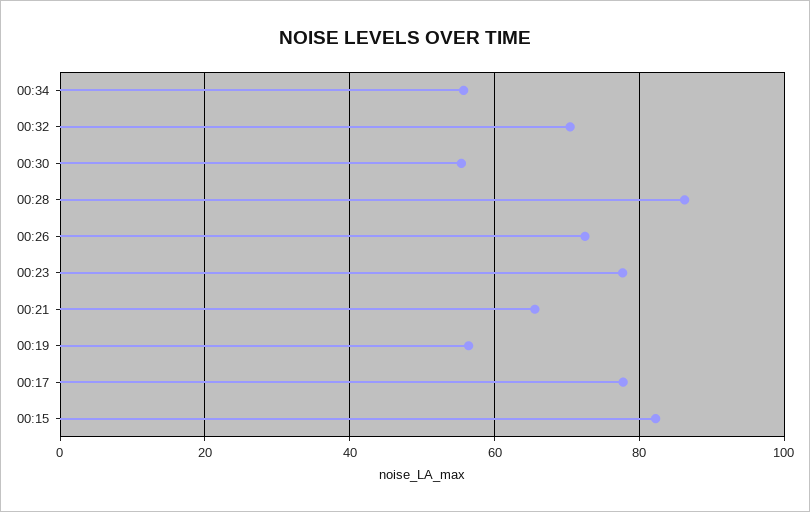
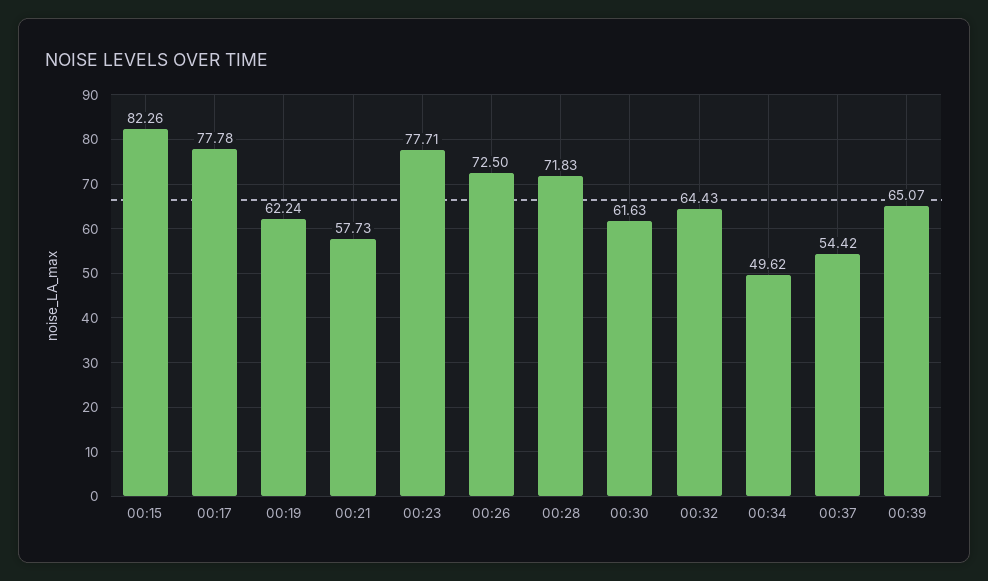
00:34: 56 -> 49.62
00:32: 70 -> 64.43
00:30: 56 -> 61.63
00:28: 86 -> 71.83
00:21: 66 -> 57.73
00:19: 56 -> 62.24
00:37: none -> 54.42
00:39: none -> 65.07

